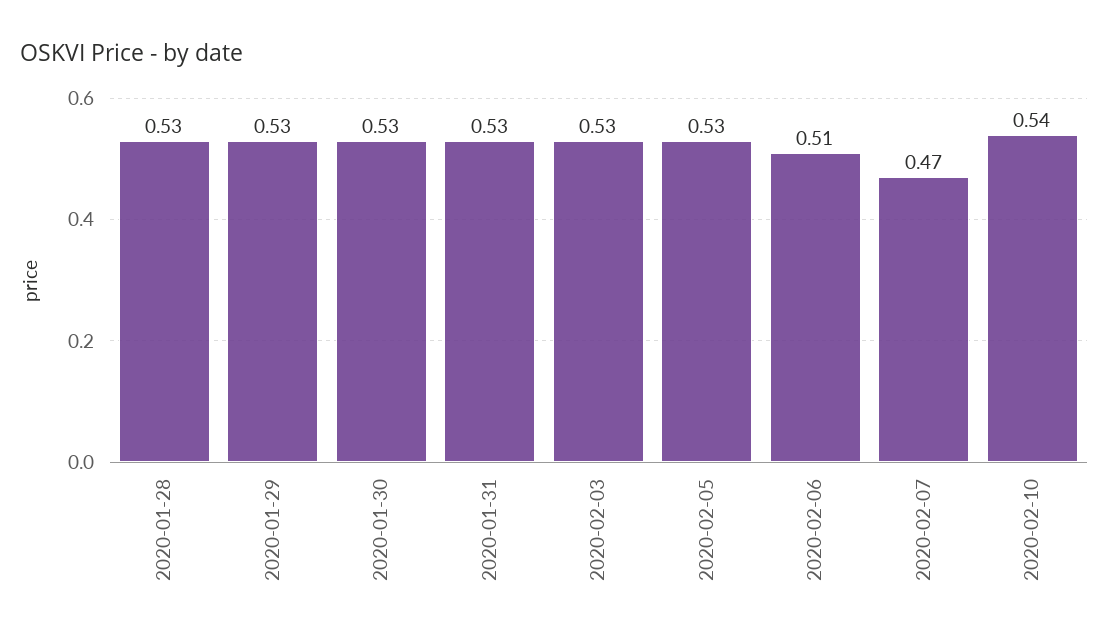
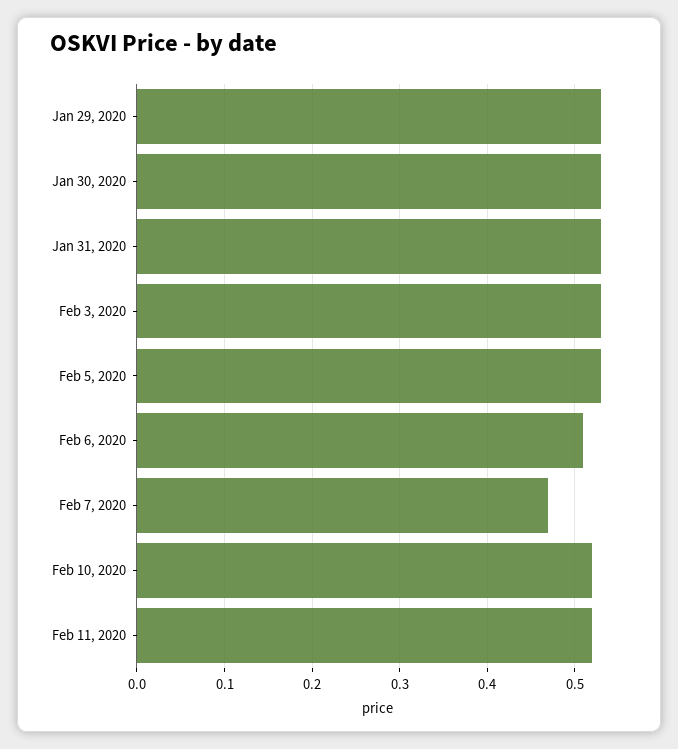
2020-01-28: 0.53 -> none
2020-02-10: 0.54 -> 0.52
Feb 11, 2020: none -> 0.52

